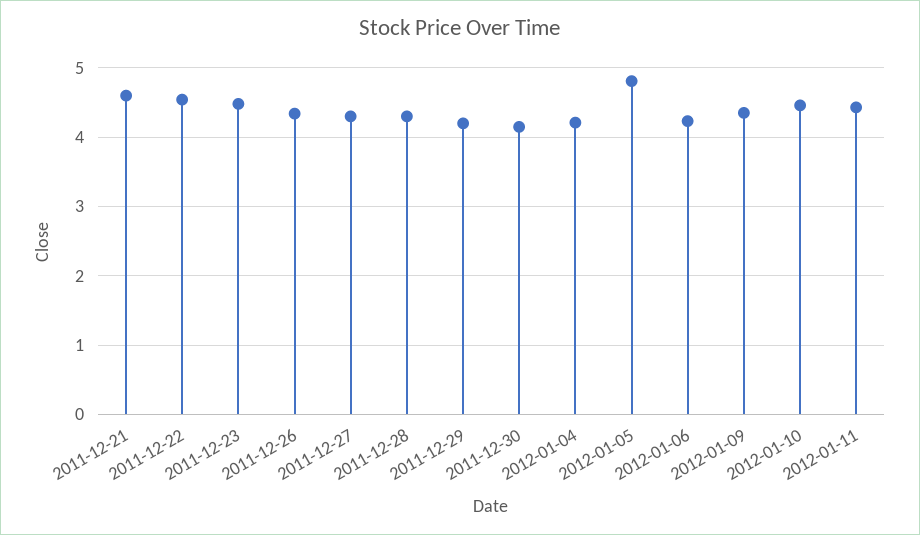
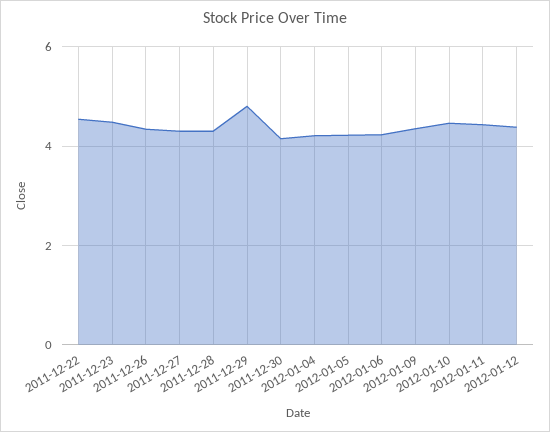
2011-12-21: 4.6 -> none
2011-12-29: 4.2 -> 4.8
2012-01-05: 4.8 -> 4.2
2012-01-12: none -> 4.4

